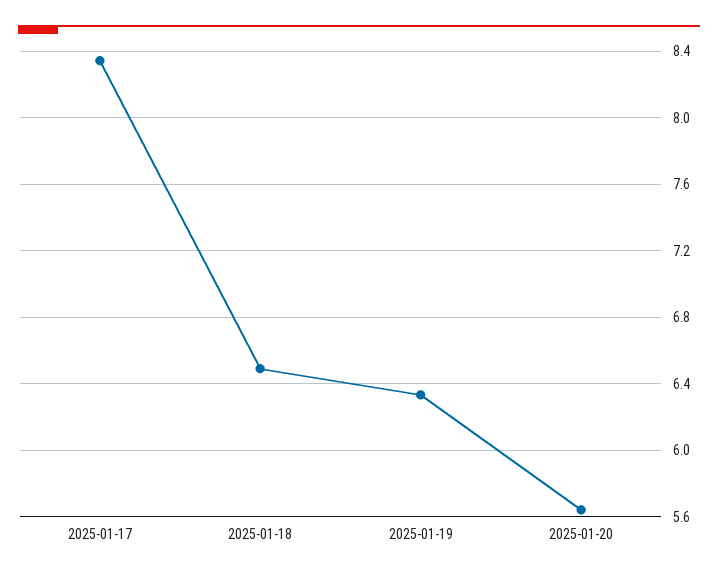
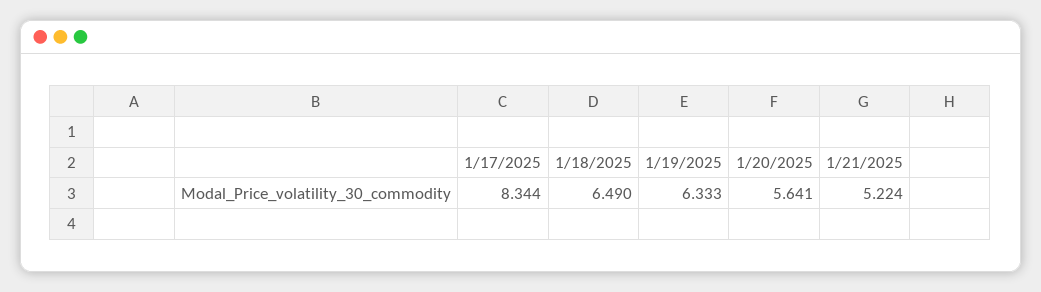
1/21/2025: none -> 5.224

